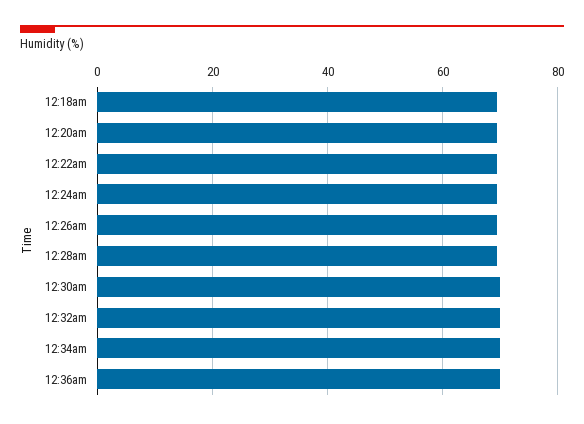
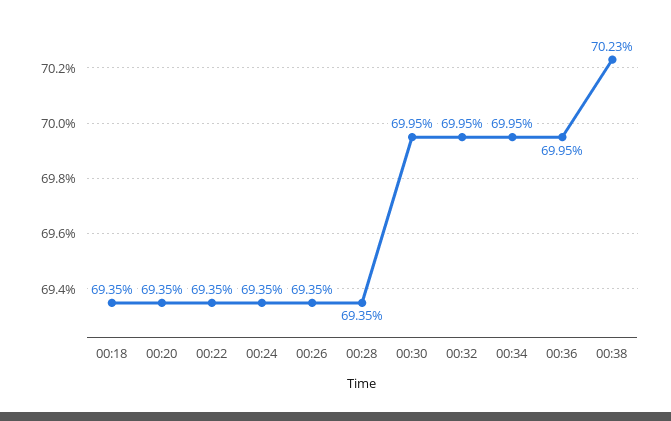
00:38: none -> 70.23

